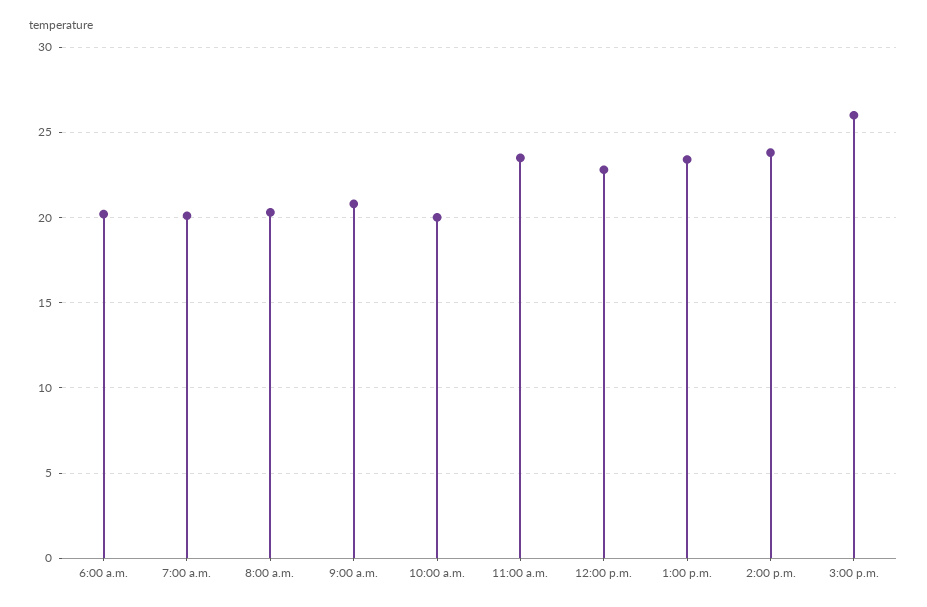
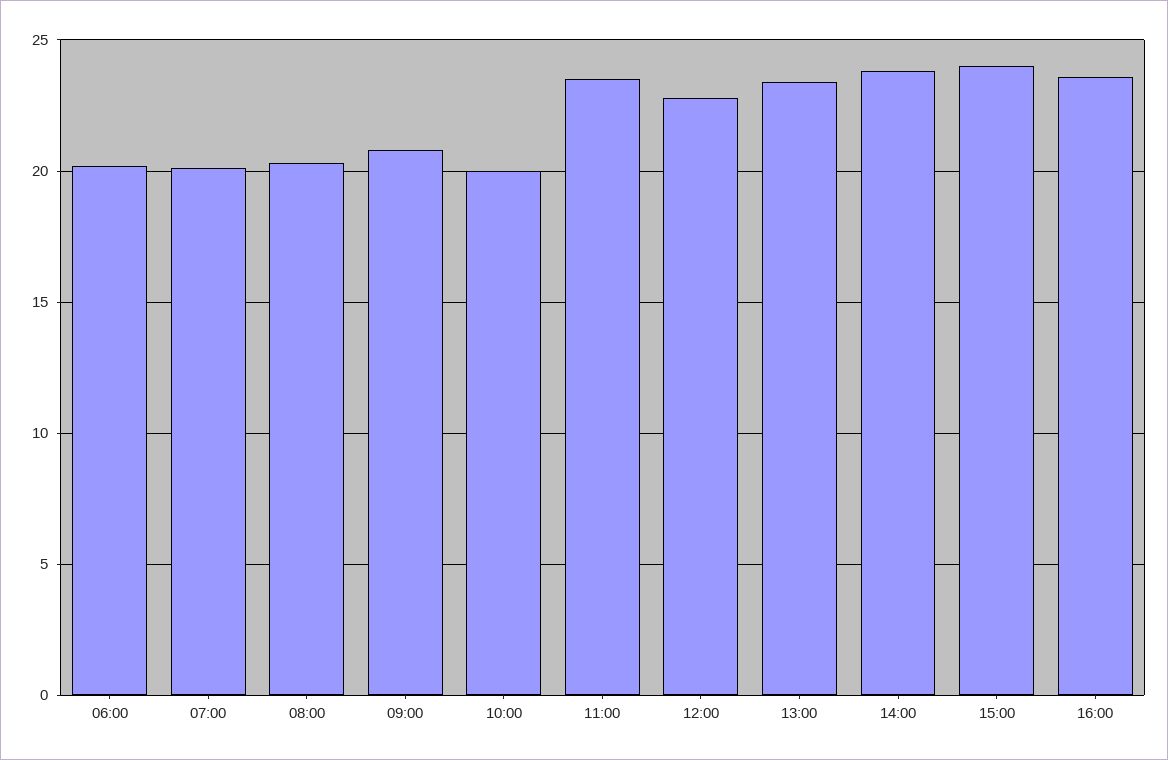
3:00 p.m.: 26 -> 24
16:00: none -> 23.5

